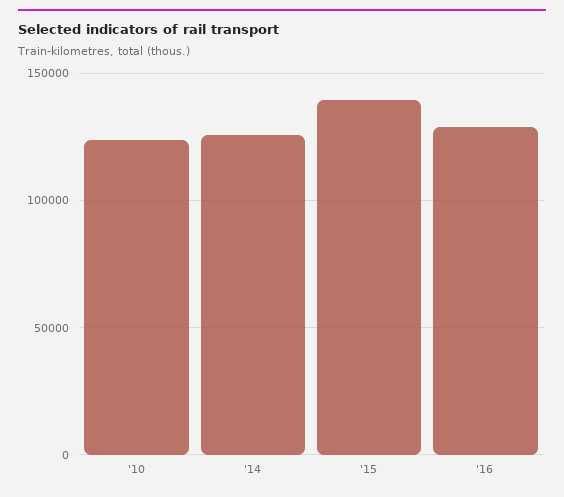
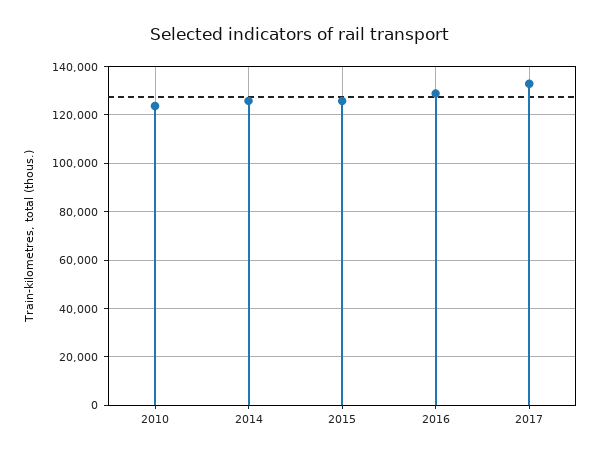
'15: 140000 -> 125000
2017: none -> 132500

